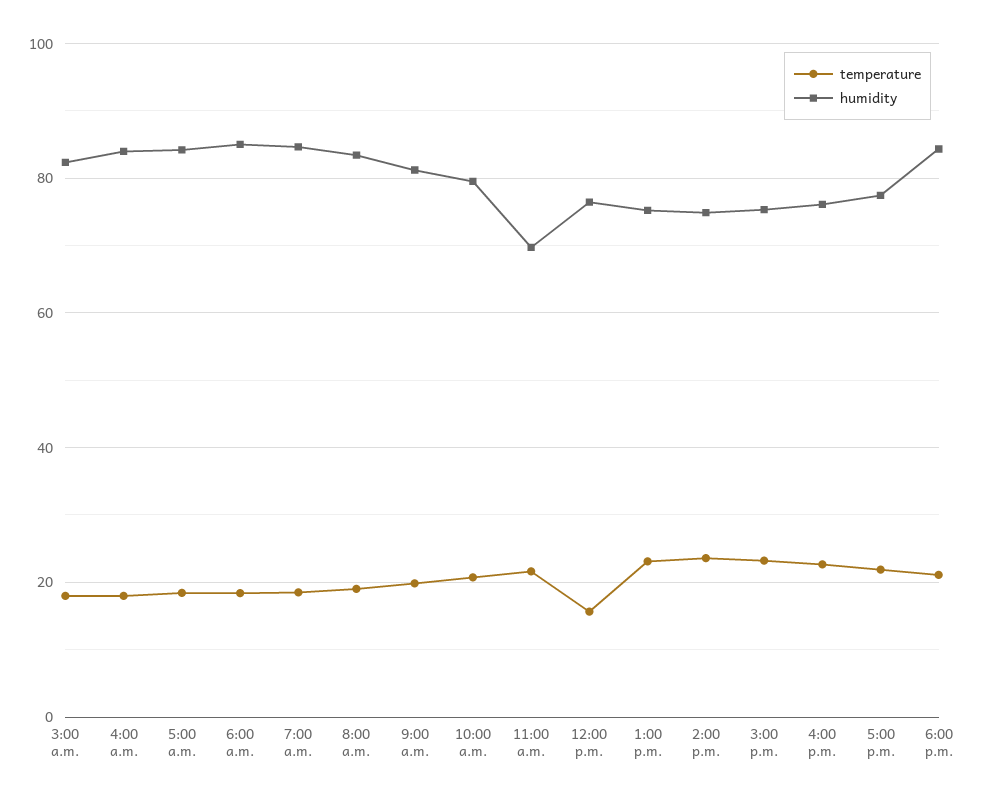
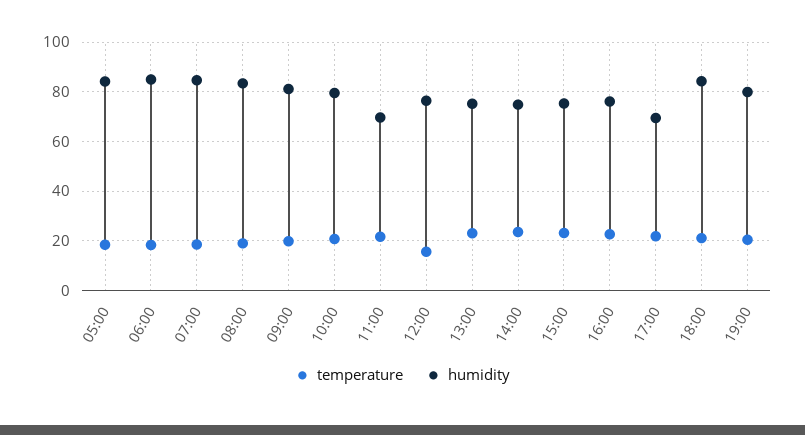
temperature, 3:00 a.m.: 18 -> none
humidity, 3:00 a.m.: 82 -> none
temperature, 4:00 a.m.: 18 -> none
humidity, 4:00 a.m.: 84 -> none
humidity, 5:00 p.m.: 78 -> 70
temperature, 19:00: none -> 20
humidity, 19:00: none -> 80

